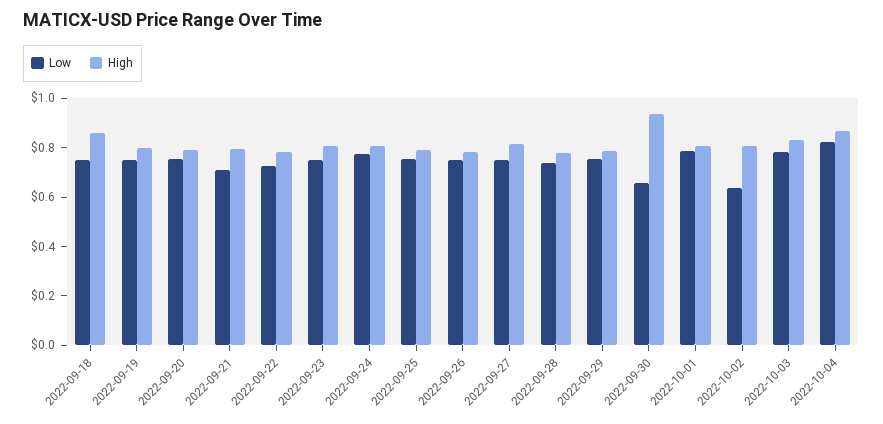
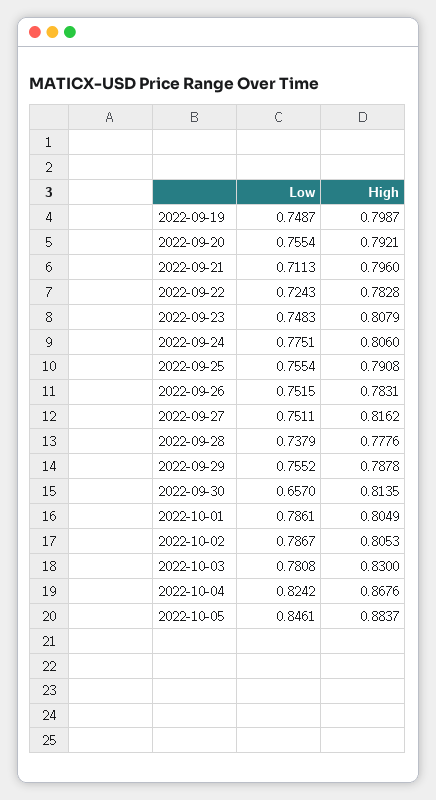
Low, 2022-09-18: 0.75 -> none
High, 2022-09-18: 0.85 -> none
High, 2022-09-30: 0.95 -> 0.8135
Low, 2022-10-02: 0.65 -> 0.7867
Low, 2022-10-05: none -> 0.8461
High, 2022-10-05: none -> 0.8837

